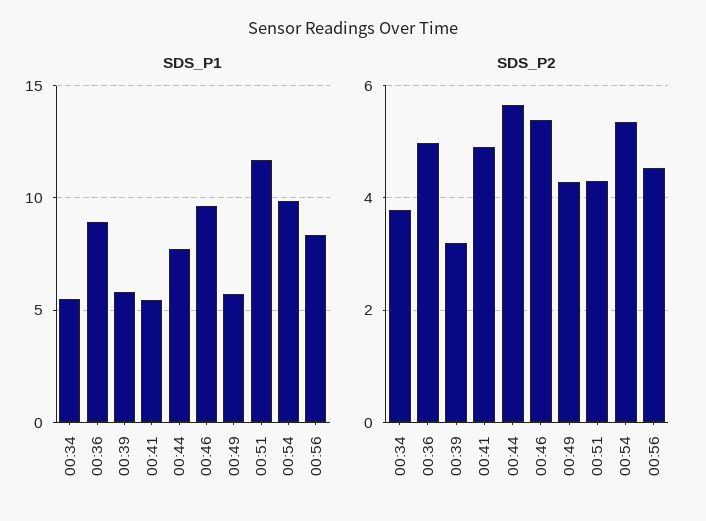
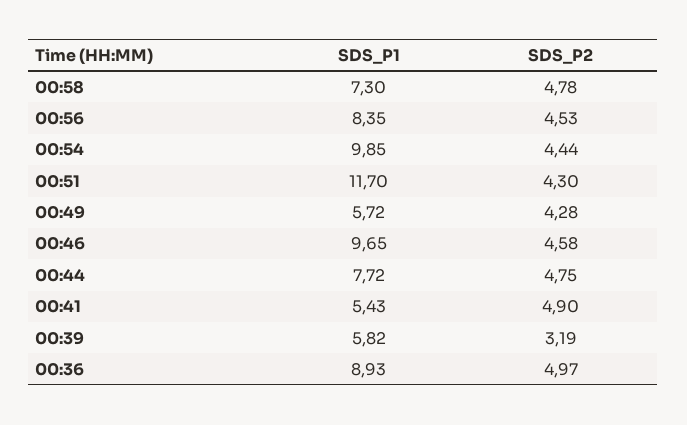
SDS_P1, 00:34: 5.5 -> none
SDS_P2, 00:34: 3.8 -> none
SDS_P2, 00:44: 5.6 -> 4.75
SDS_P2, 00:46: 5.4 -> 4.58
SDS_P2, 00:54: 5.4 -> 4.44
SDS_P1, 00:58: none -> 7.3
SDS_P2, 00:58: none -> 4.78

